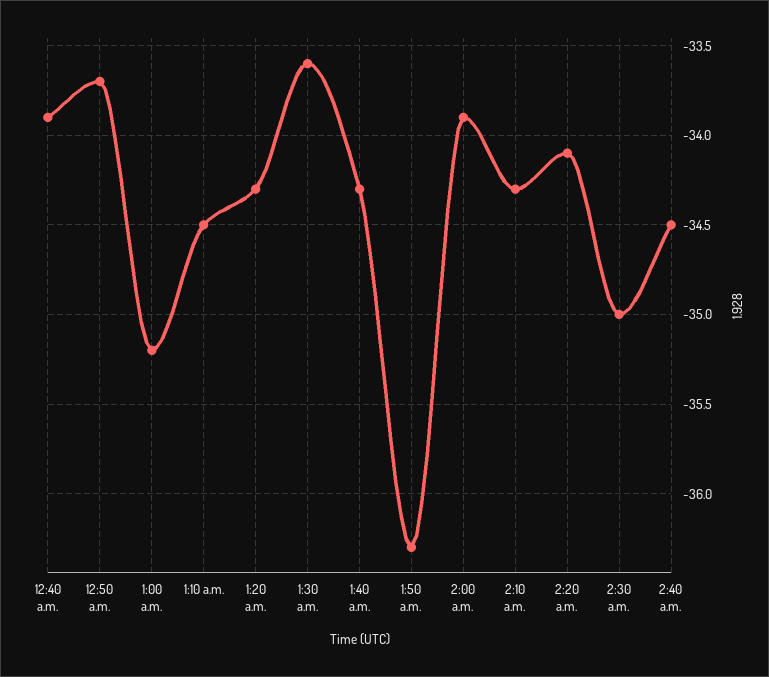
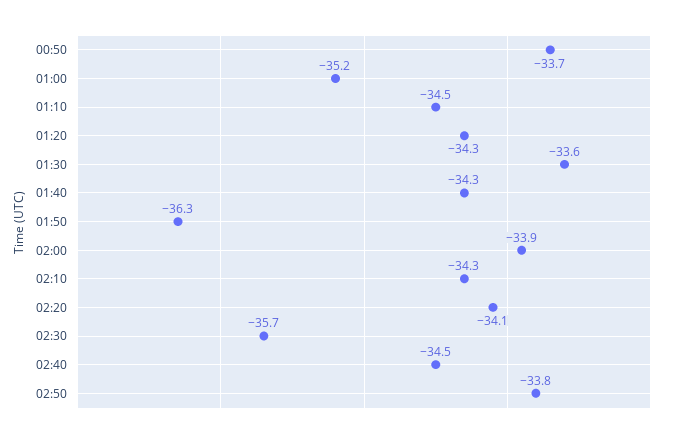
12:40 a.m.: -33.9 -> none
2:30 a.m.: -35 -> -35.7
02:50: none -> -33.8

